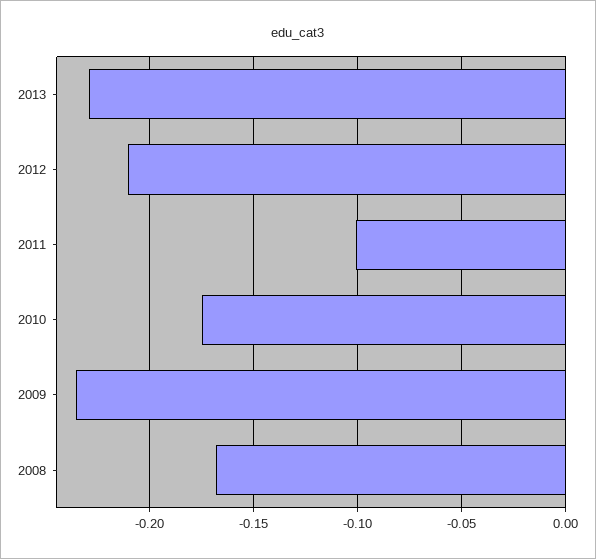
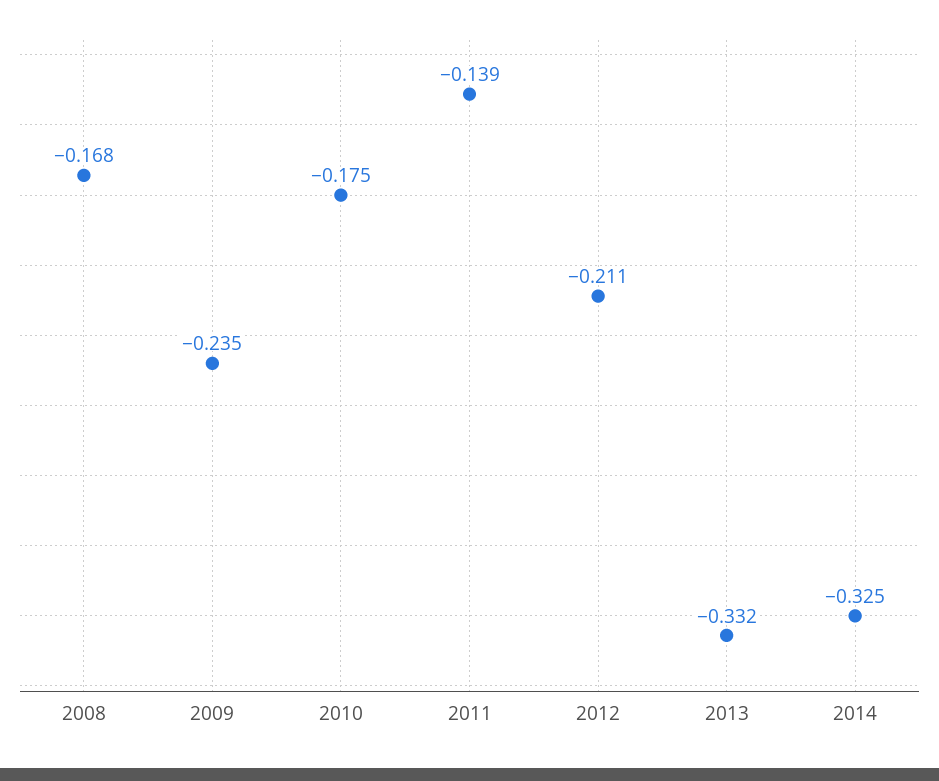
2013: -0.23 -> -0.332
2011: -0.1 -> -0.139
2014: none -> -0.325

